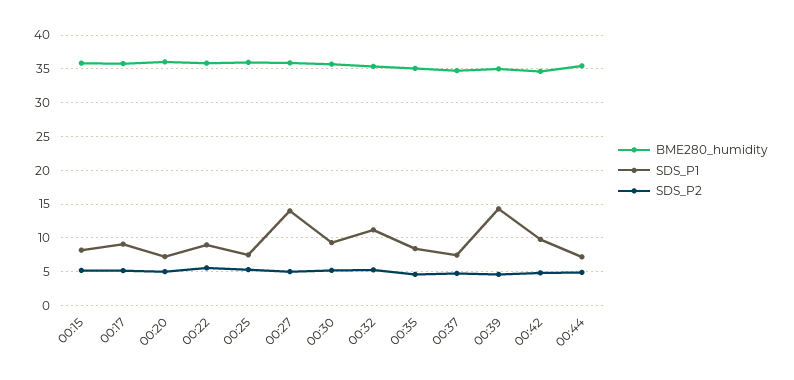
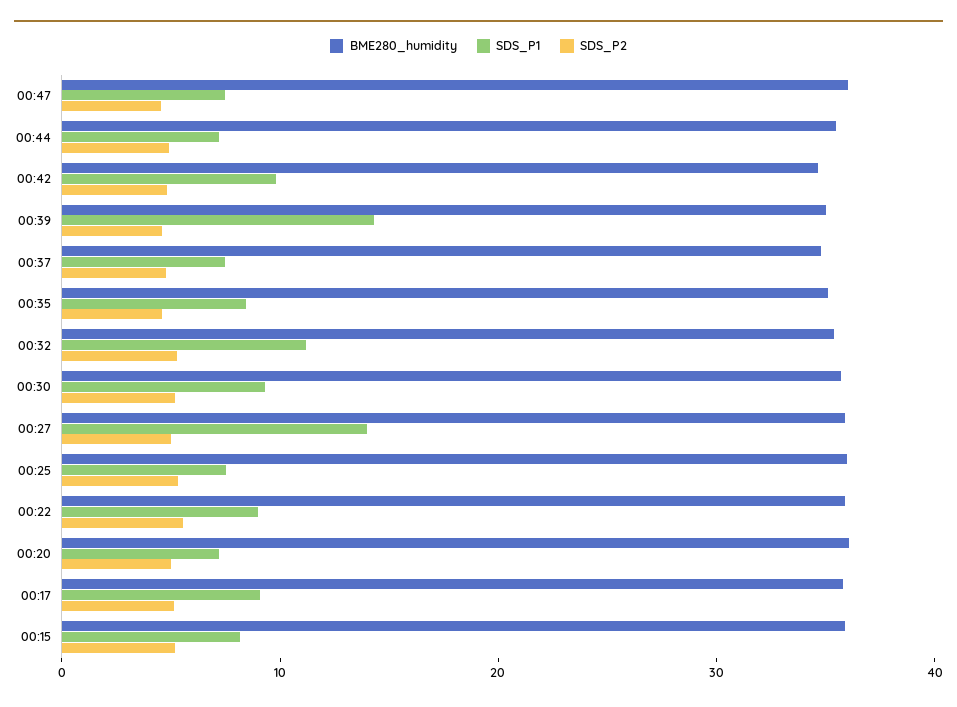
BME280_humidity, 00:47: none -> 36
SDS_P1, 00:47: none -> 8
SDS_P2, 00:47: none -> 4

